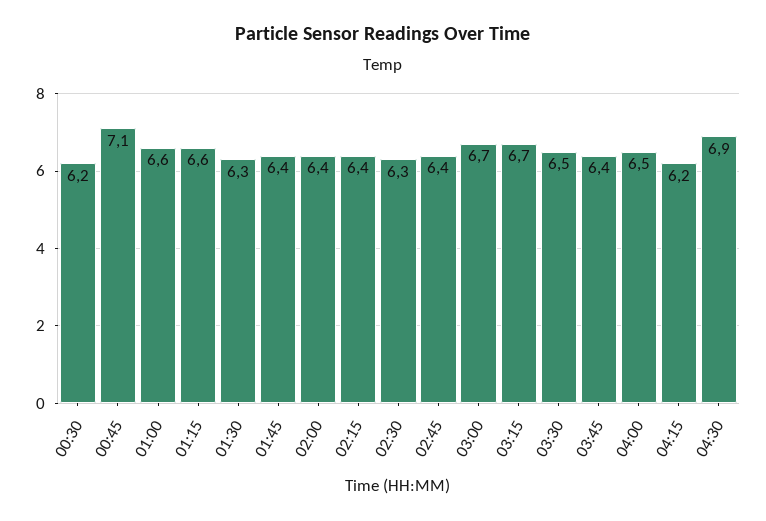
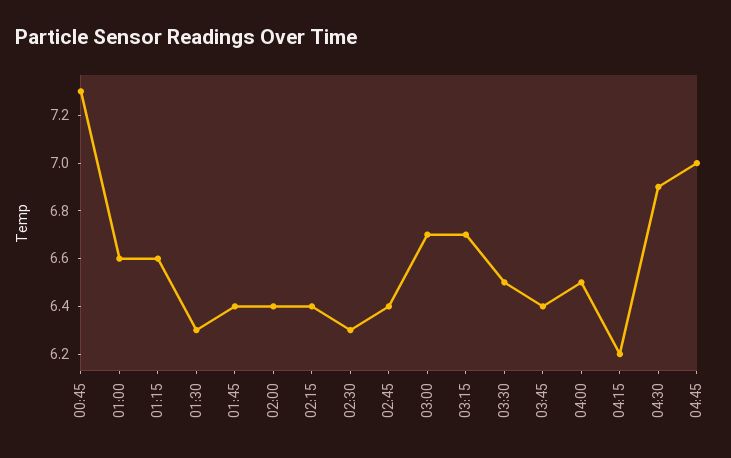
00:30: 6.2 -> none
00:45: 7.1 -> 7.3
04:45: none -> 7

